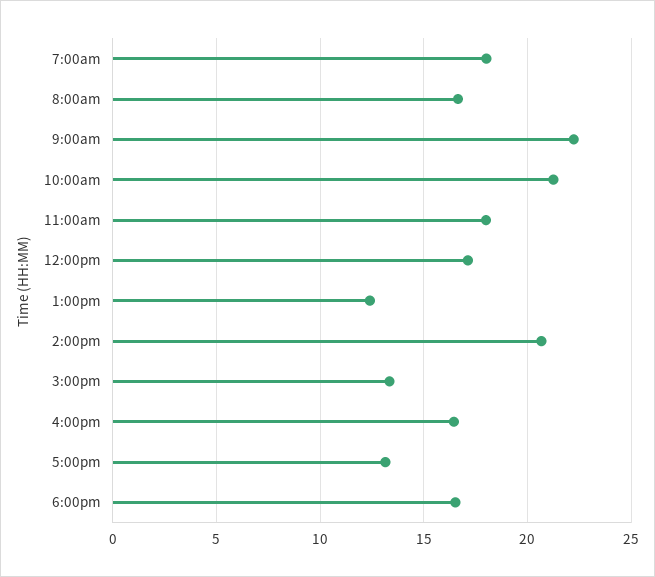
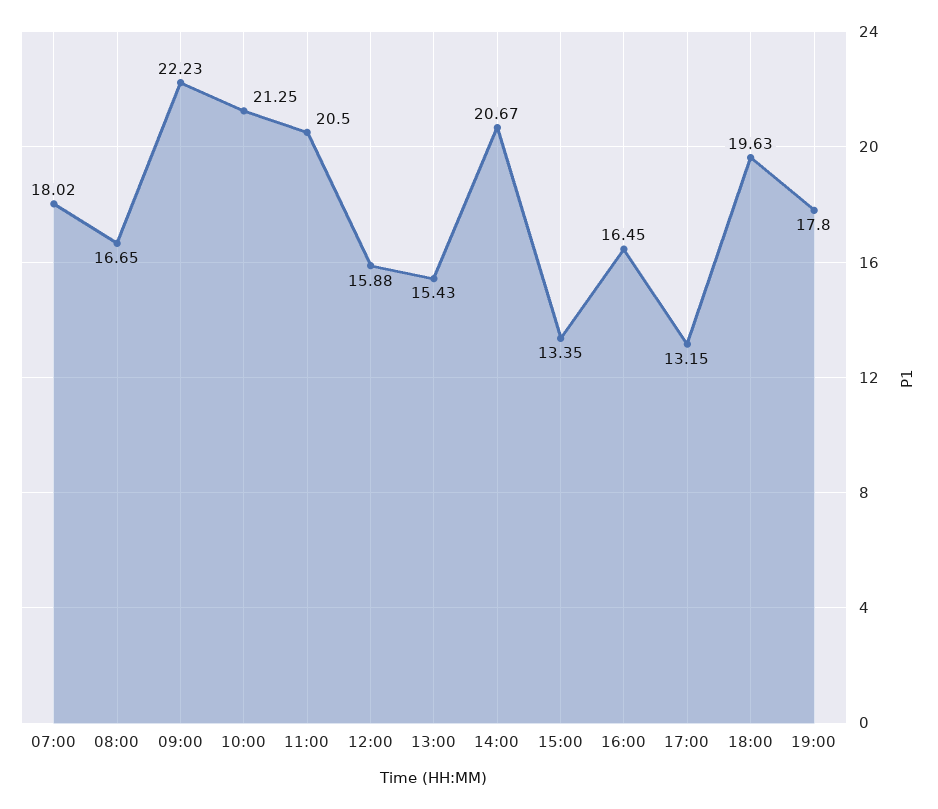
11:00am: 18 -> 20.5
12:00pm: 17 -> 15.88
1:00pm: 12.5 -> 15.43
6:00pm: 16.5 -> 19.63
19:00: none -> 17.8

